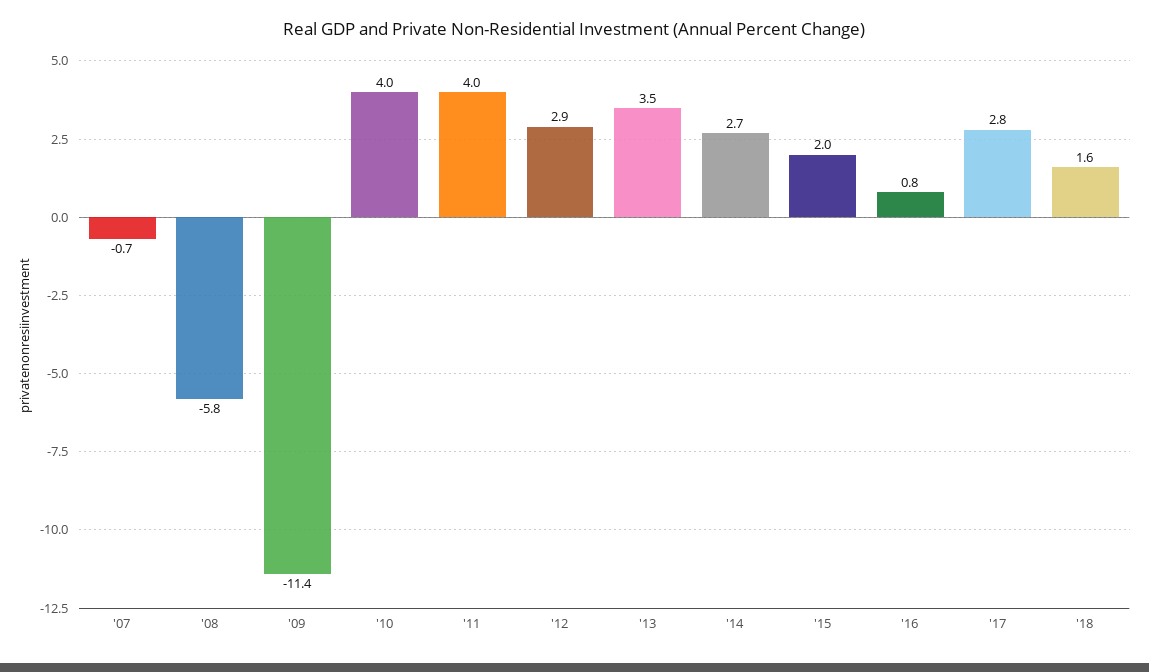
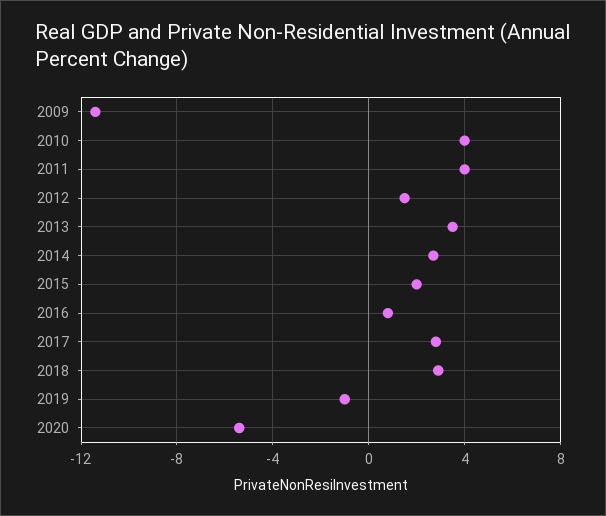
'07: -0.7 -> none
'08: -5.8 -> none
'12: 2.9 -> 1.5
'18: 1.6 -> 3
2019: none -> -1
2020: none -> -5.5

